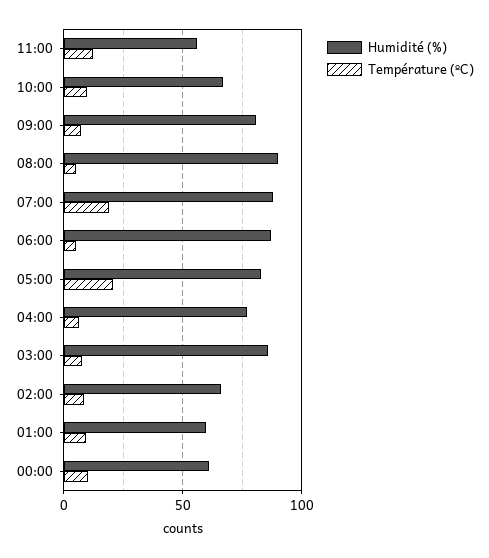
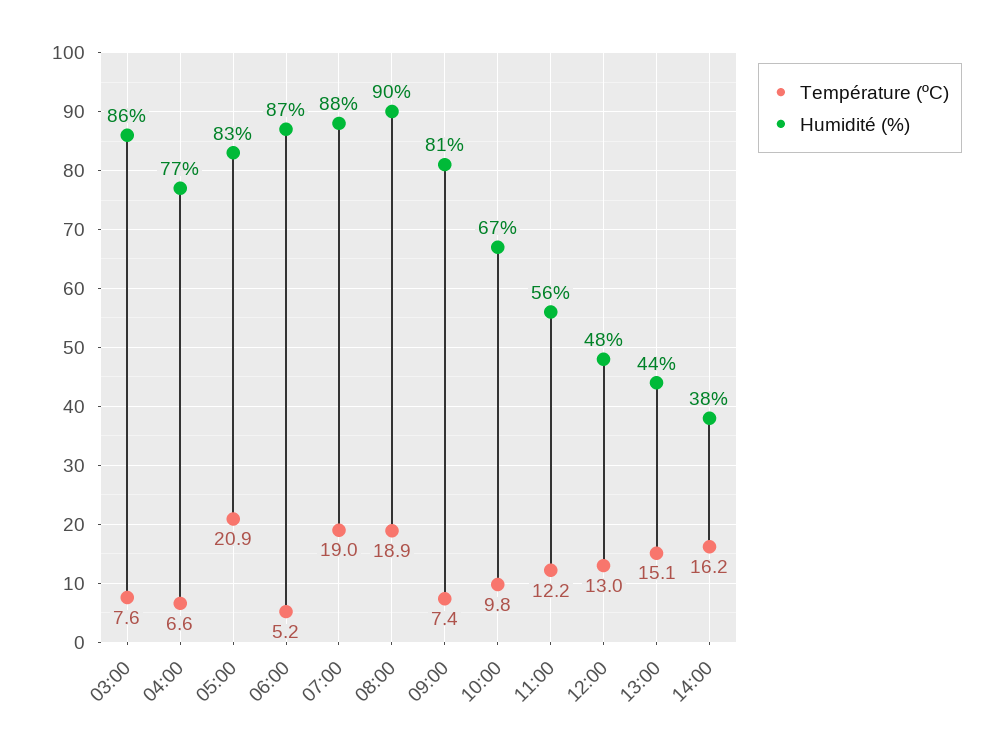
Température (ºC), 08:00: 5 -> 18.9
Humidité (%), 02:00: 65 -> none
Température (ºC), 02:00: 10 -> none
Humidité (%), 01:00: 60 -> none
Température (ºC), 01:00: 10 -> none
Humidité (%), 00:00: 60 -> none
Température (ºC), 00:00: 10 -> none
Température (ºC), 12:00: none -> 13
Humidité (%), 12:00: none -> 48
Température (ºC), 13:00: none -> 15.1
Humidité (%), 13:00: none -> 44
Température (ºC), 14:00: none -> 16.2
Humidité (%), 14:00: none -> 38

